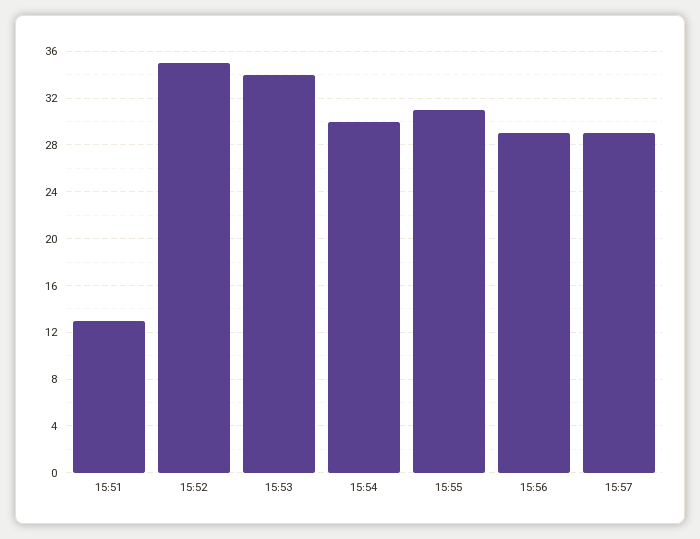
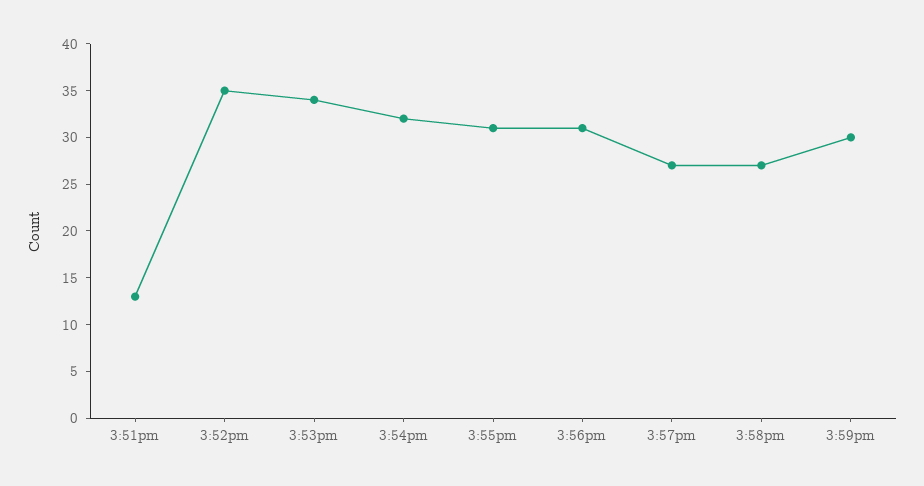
15:54: 30 -> 32
15:56: 29 -> 31
15:57: 29 -> 27
3:58pm: none -> 27
3:59pm: none -> 30

